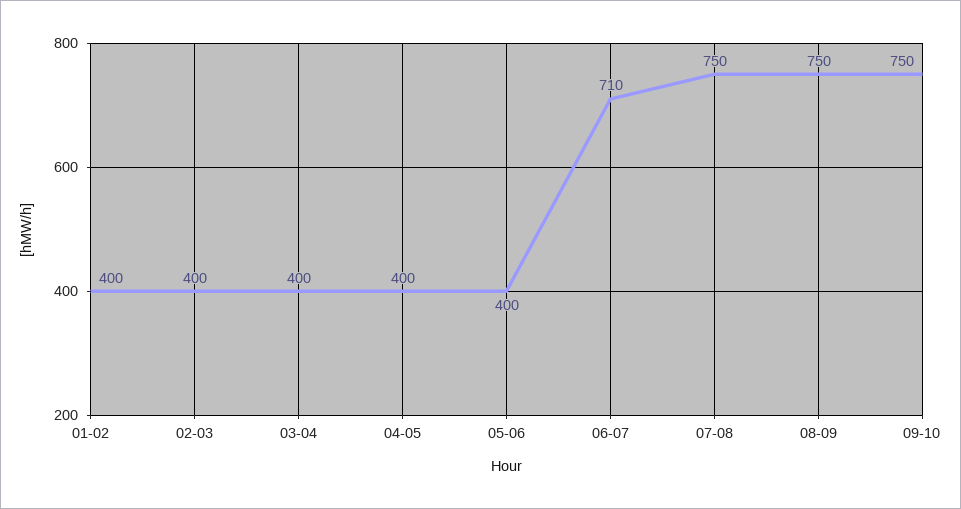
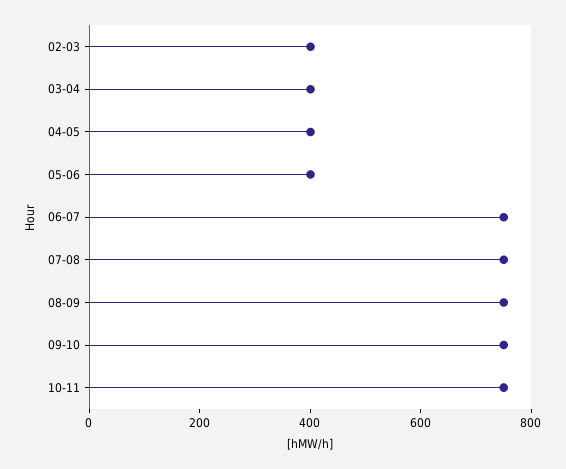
01-02: 400 -> none
06-07: 710 -> 750
10-11: none -> 750

